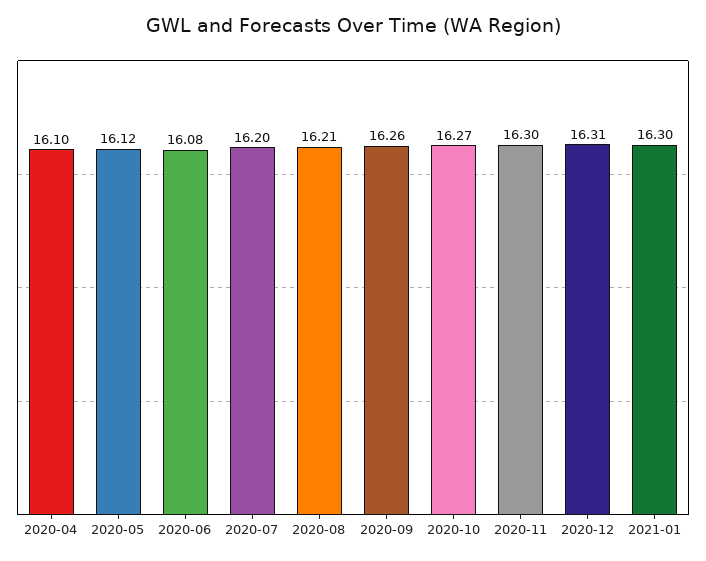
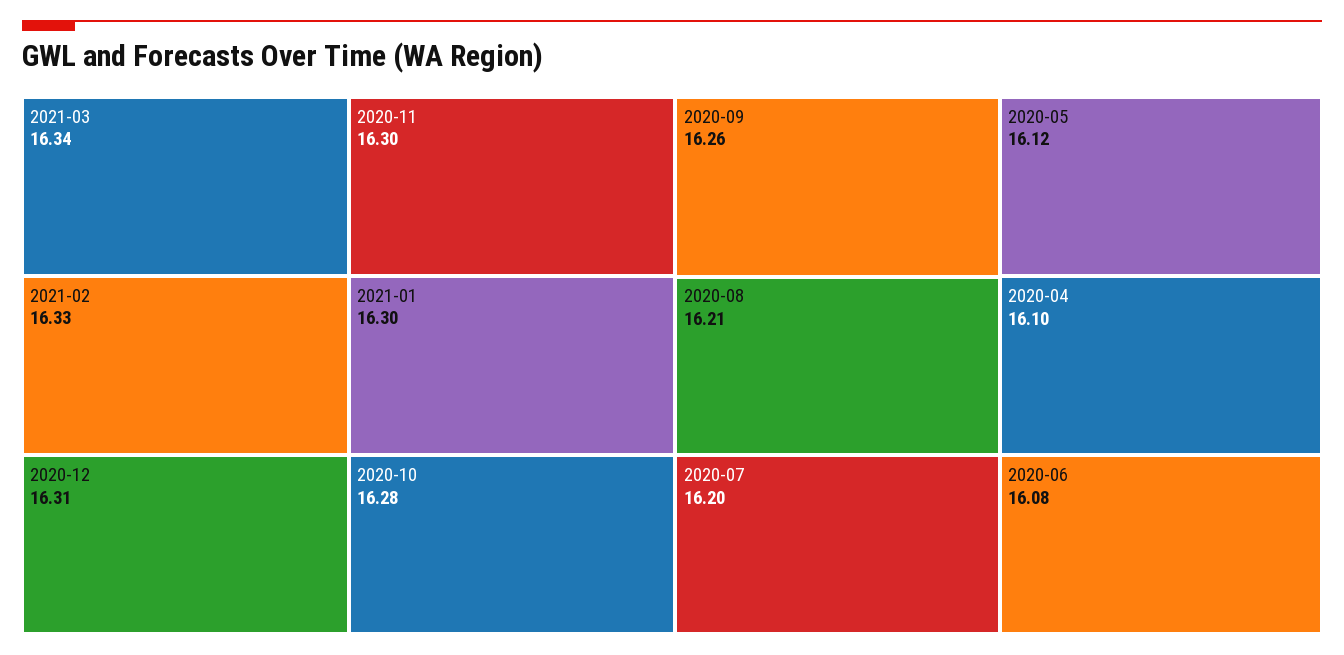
2020-10: 16.27 -> 16.28
2021-03: none -> 16.34
2021-02: none -> 16.33

